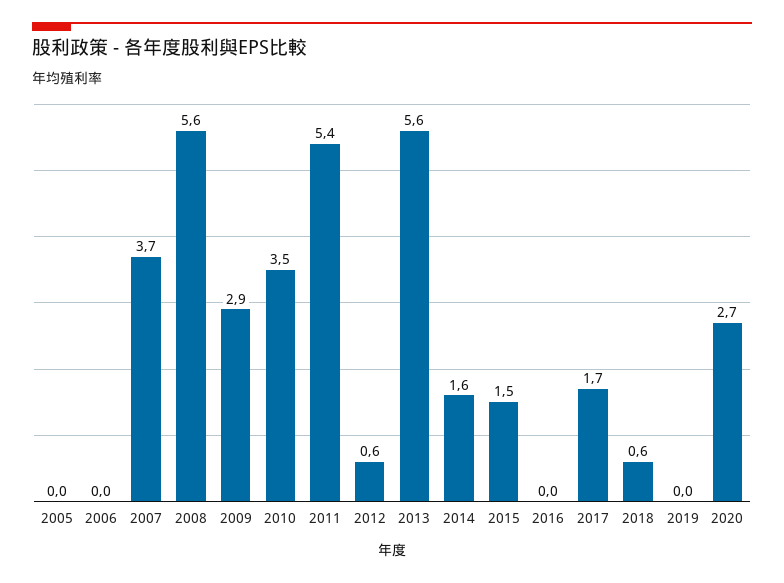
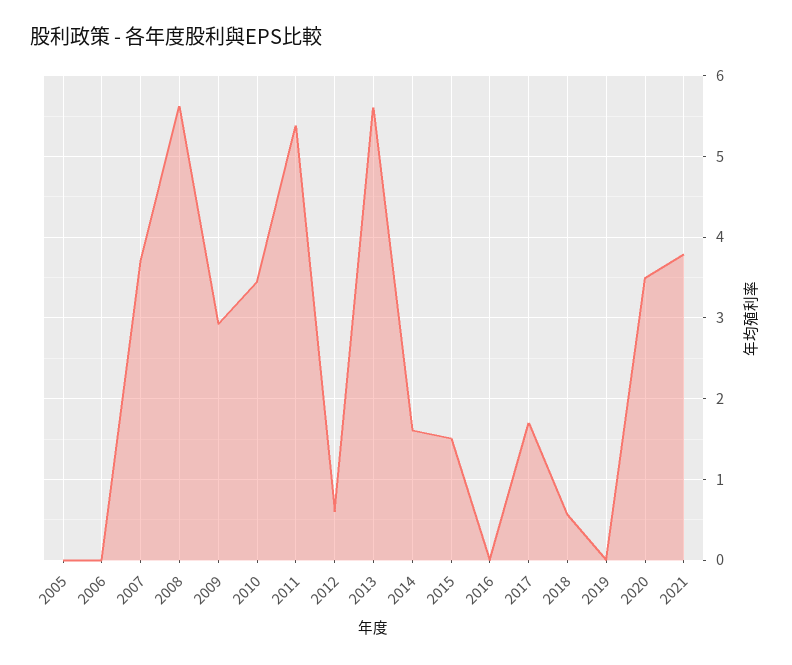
2020: 2.7 -> 3.5
2021: none -> 3.8

